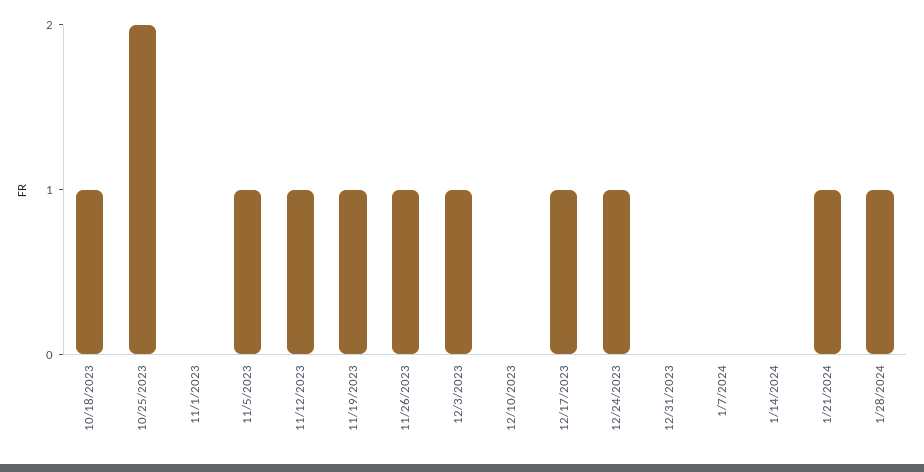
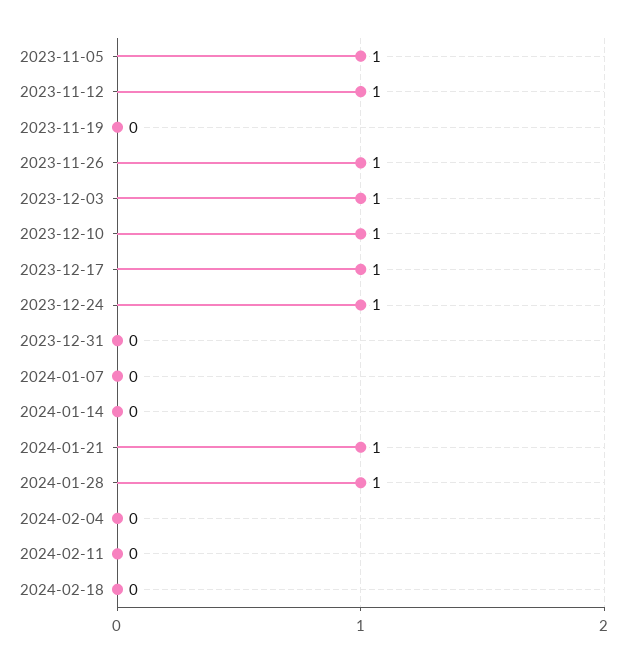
10/18/2023: 1 -> none
10/25/2023: 2 -> none
11/1/2023: 0 -> none
11/19/2023: 1 -> 0
12/10/2023: 0 -> 1
2024-02-04: none -> 0
2024-02-11: none -> 0
2024-02-18: none -> 0

